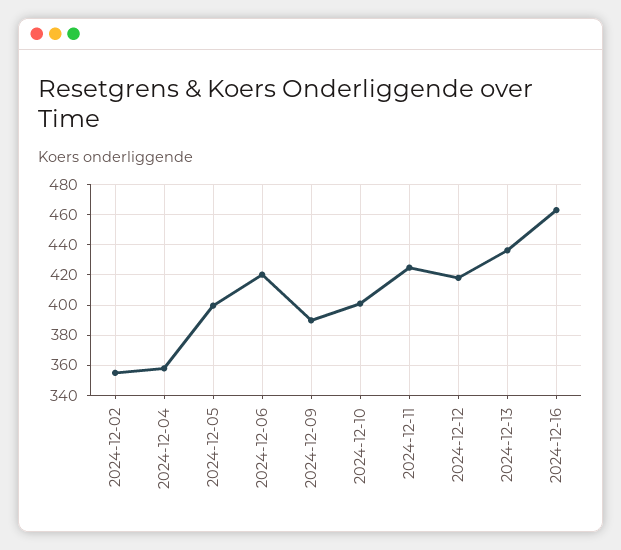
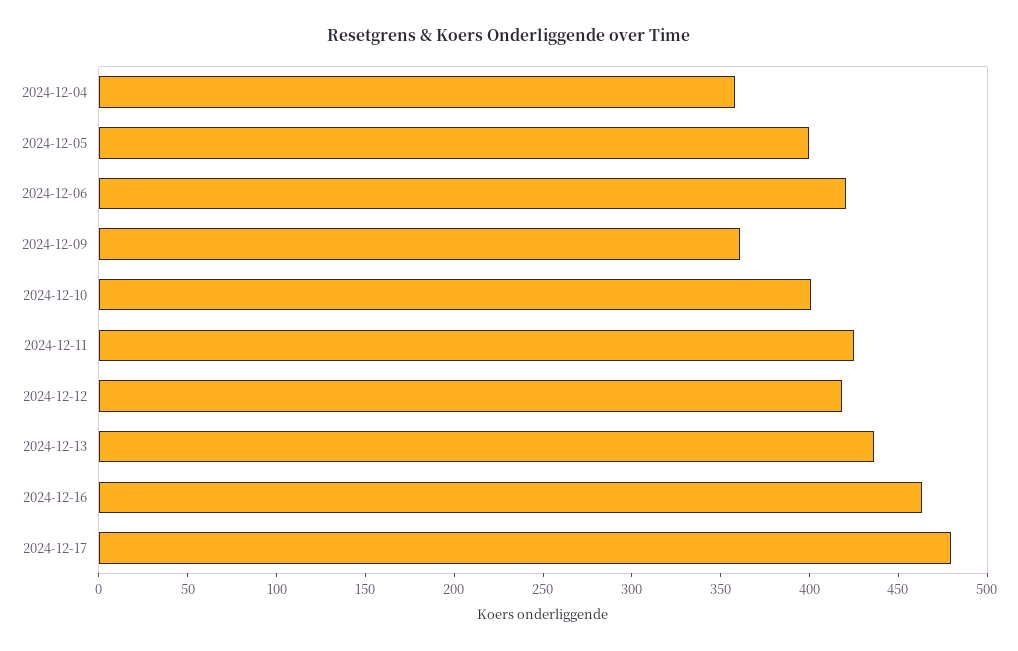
2024-12-02: 355 -> none
2024-12-09: 390 -> 360
2024-12-17: none -> 480

